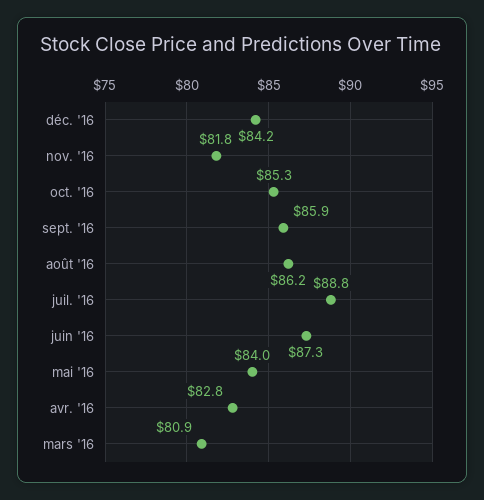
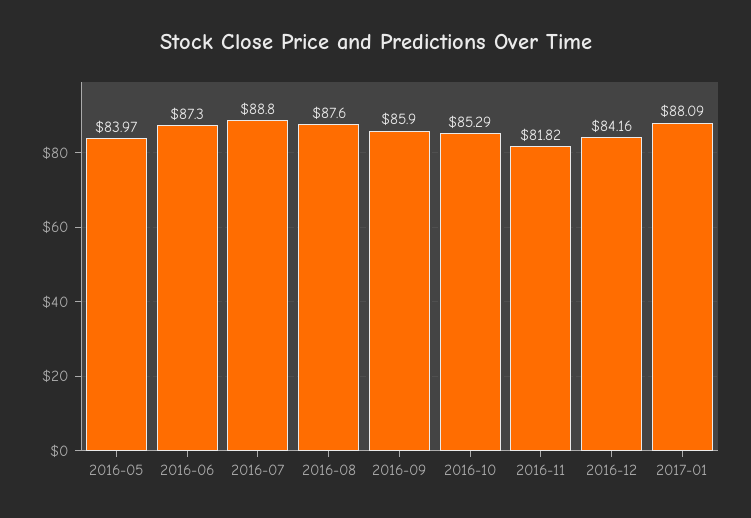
août '16: 86.2 -> 87.6
avr. '16: 82.8 -> none
mars '16: 80.9 -> none
2017-01: none -> 88.09

